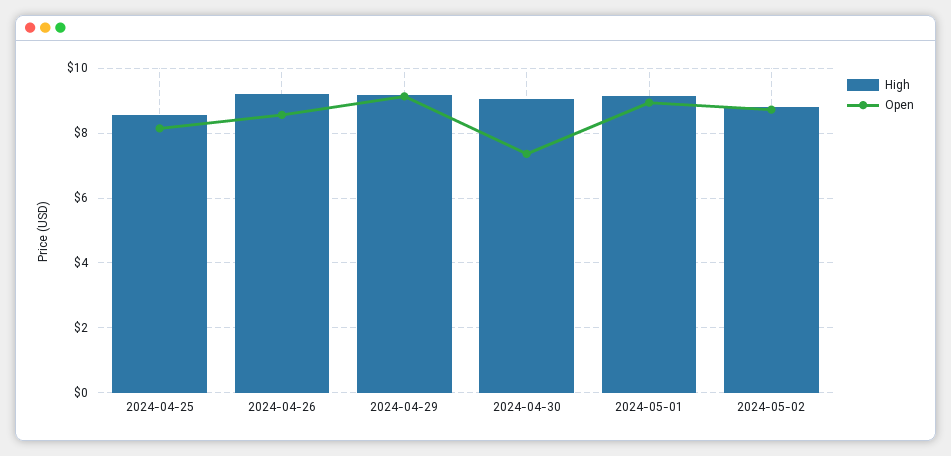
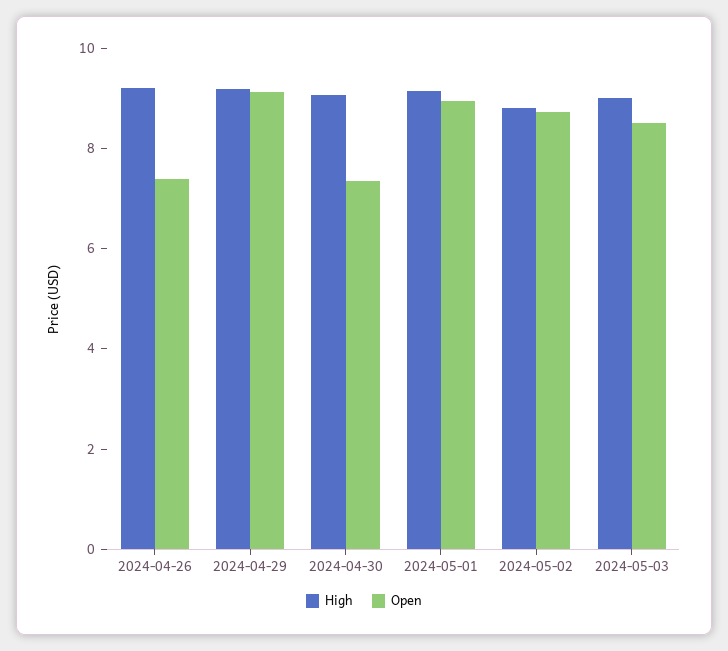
High, 2024-04-25: 8.6 -> none
Open, 2024-04-25: 8.2 -> none
Open, 2024-04-26: 8.6 -> 7.5
High, 2024-05-03: none -> 9
Open, 2024-05-03: none -> 8.5

